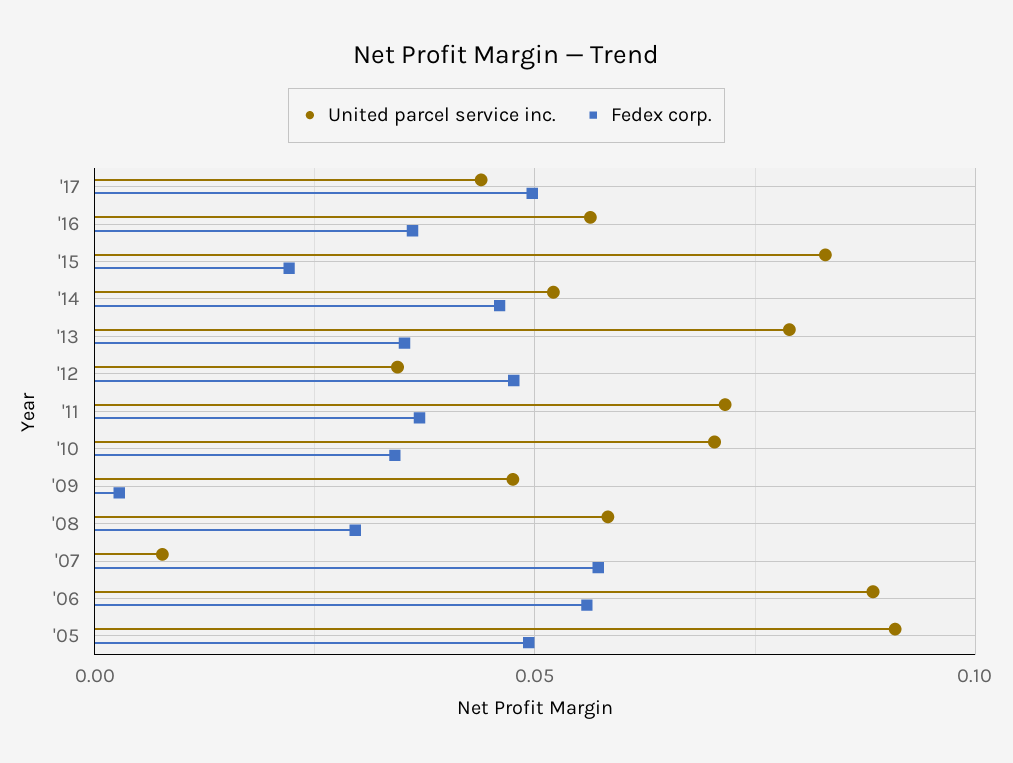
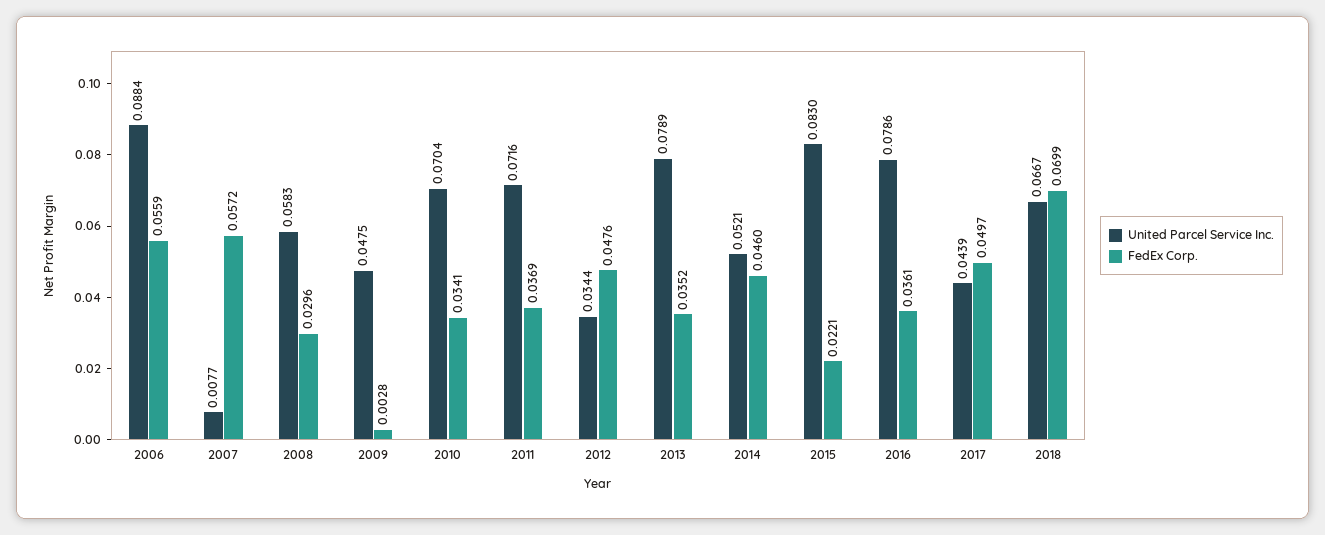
United parcel service inc., '16: 0.055 -> 0.0786
United parcel service inc., '05: 0.09 -> none
Fedex corp., '05: 0.05 -> none
United parcel service inc., 2018: none -> 0.0667
Fedex corp., 2018: none -> 0.0699

